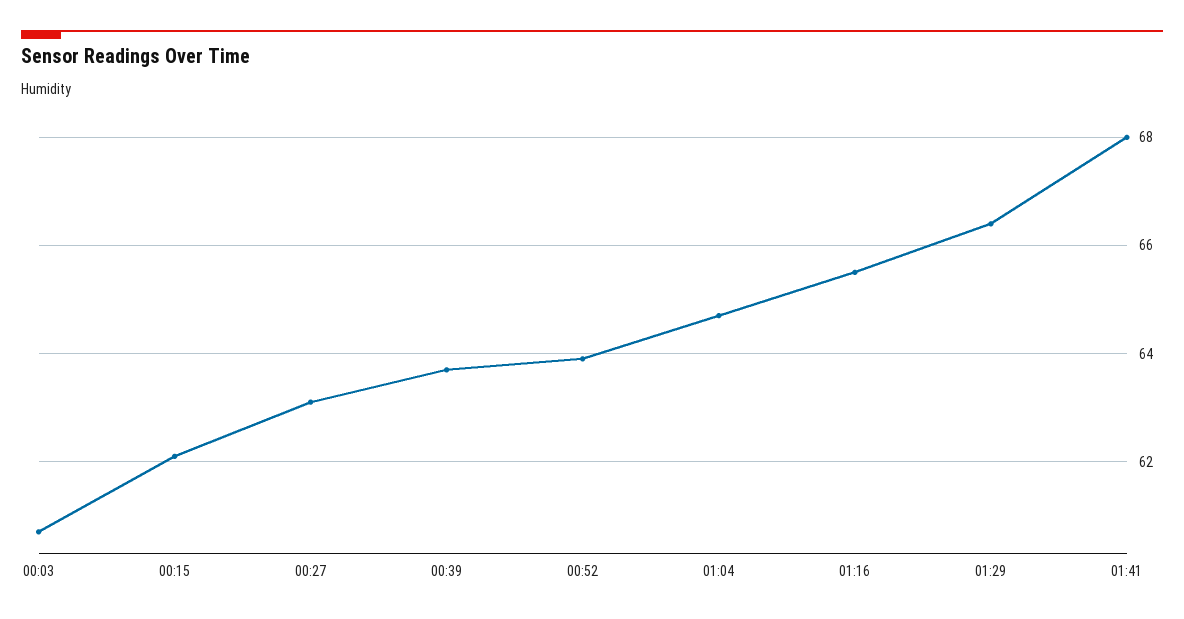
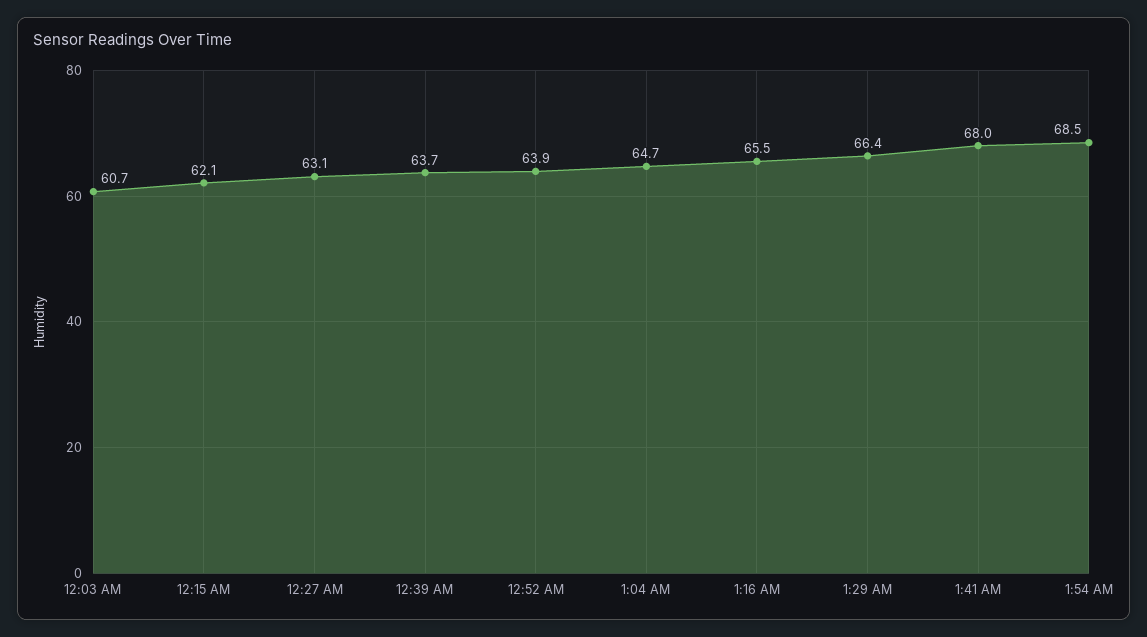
1:54 AM: none -> 68.5

